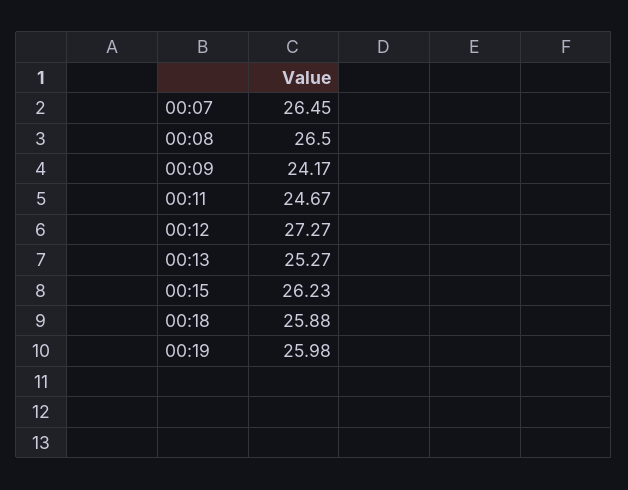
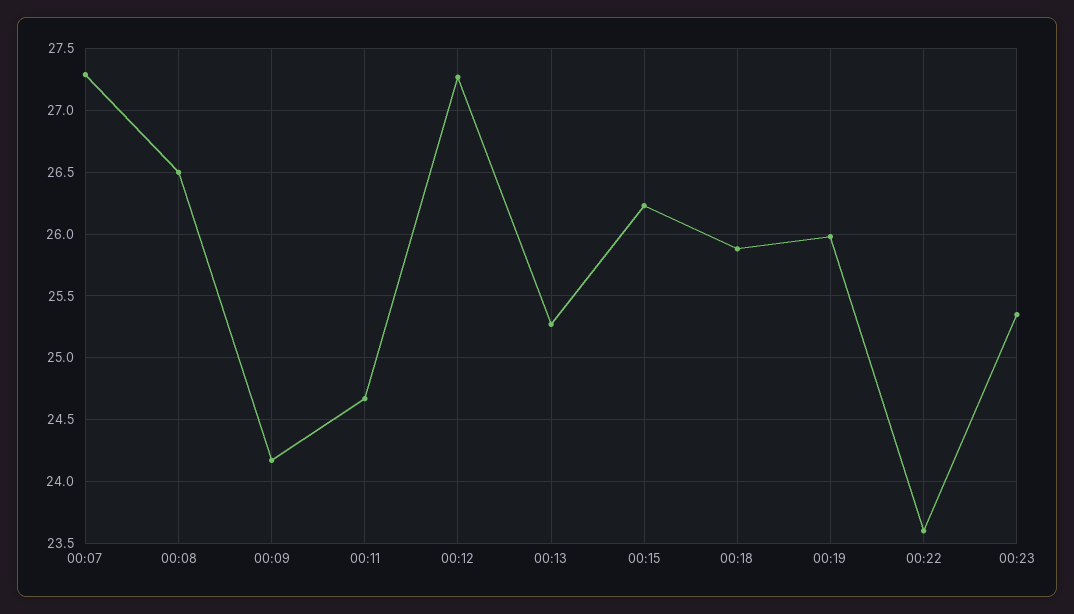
00:07: 26.45 -> 27.3
00:22: none -> 23.6
00:23: none -> 25.35

